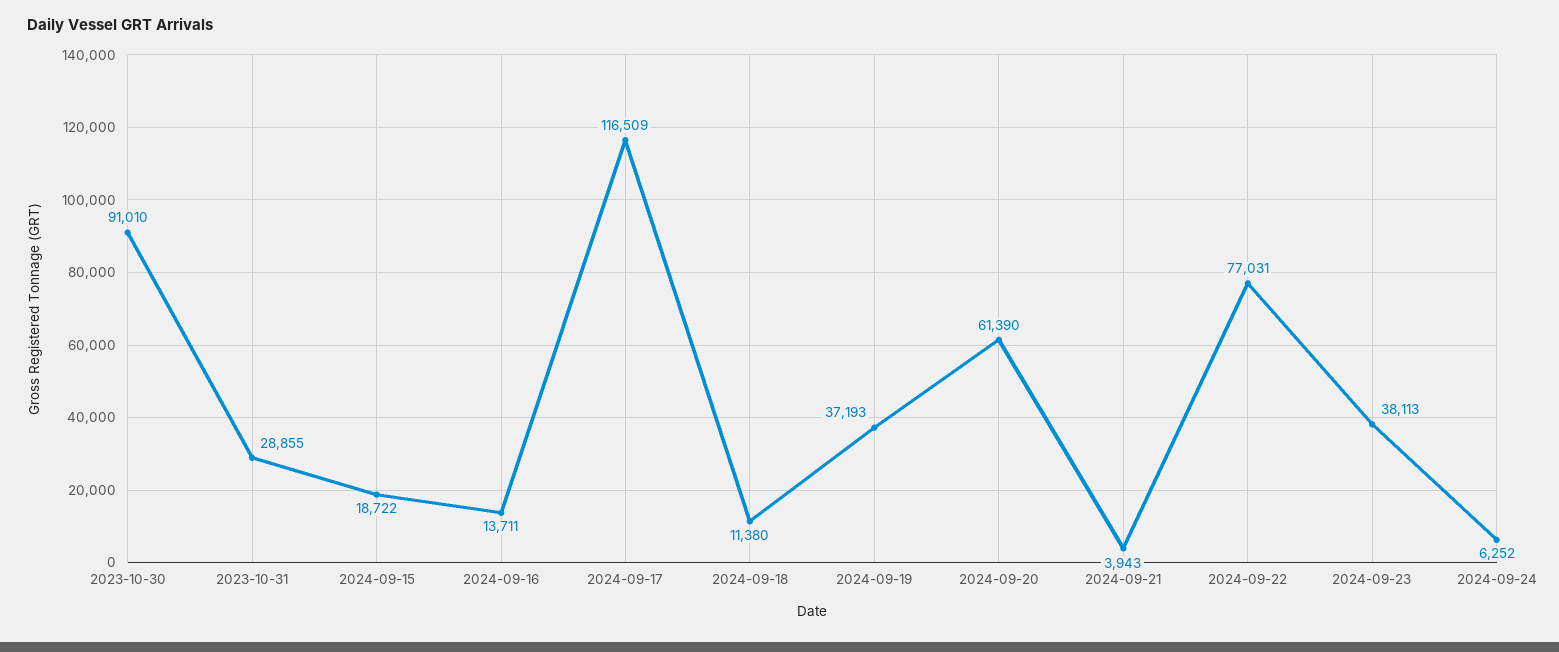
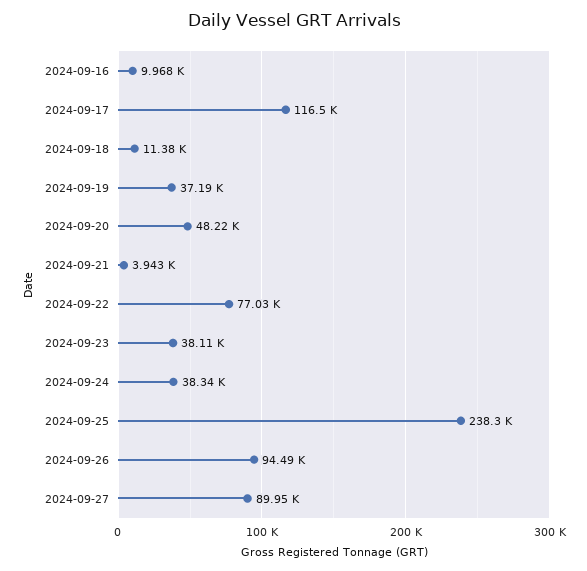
2023-10-30: 91010 -> none
2023-10-31: 28855 -> none
2024-09-15: 18722 -> none
2024-09-16: 13711 -> 9968
2024-09-20: 61390 -> 48220
2024-09-24: 6252 -> 38340
2024-09-25: none -> 238300
2024-09-26: none -> 94490
2024-09-27: none -> 89950

